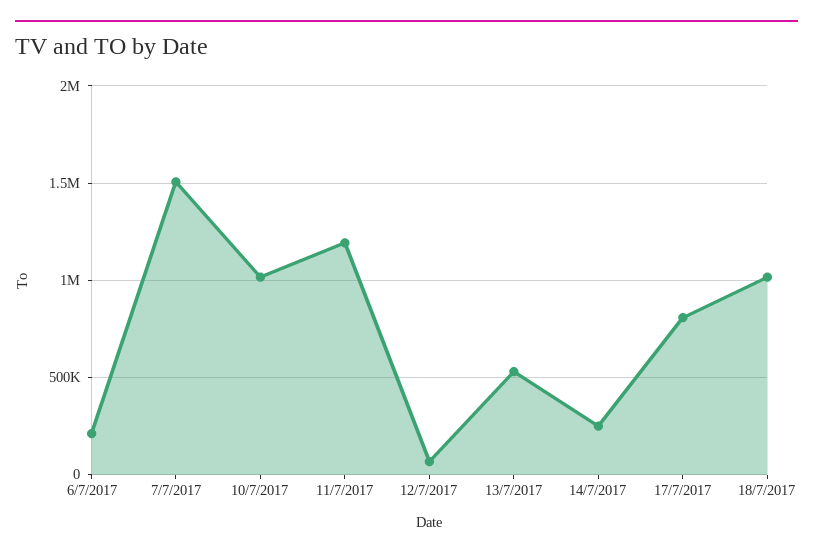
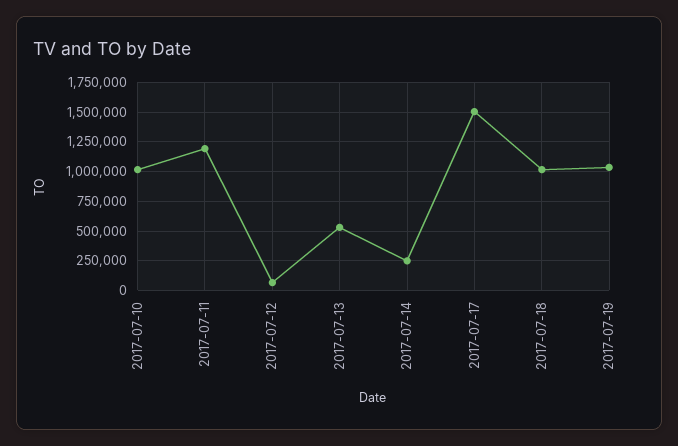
6/7/2017: 200000 -> none
7/7/2017: 1500000 -> none
17/7/2017: 800000 -> 1500000
2017-07-19: none -> 1000000

